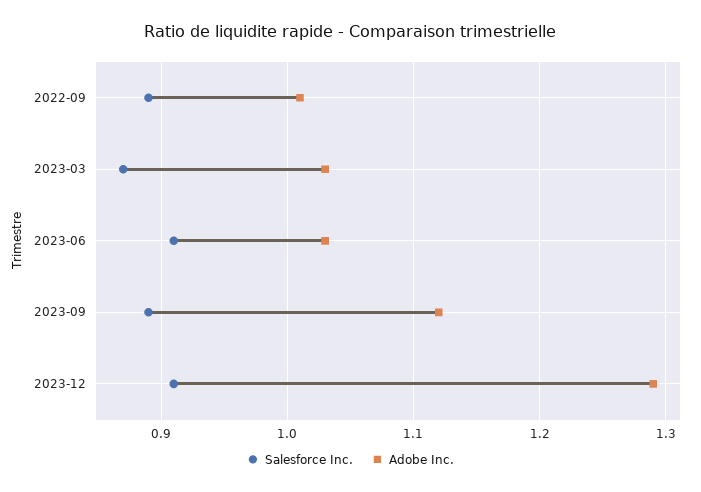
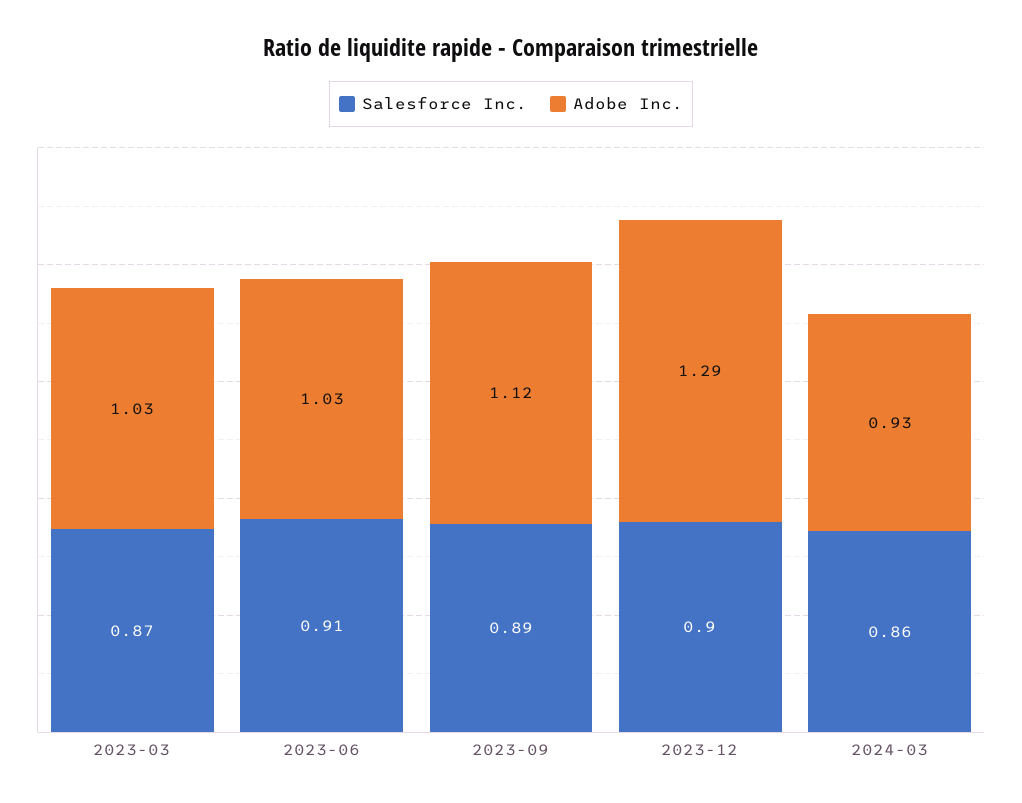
Salesforce Inc., 2022-09: 0.89 -> none
Adobe Inc., 2022-09: 1.01 -> none
Salesforce Inc., 2023-12: 0.91 -> 0.9
Salesforce Inc., 2024-03: none -> 0.86
Adobe Inc., 2024-03: none -> 0.93

